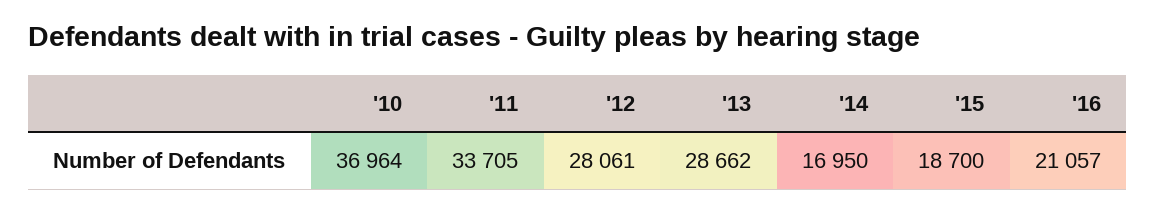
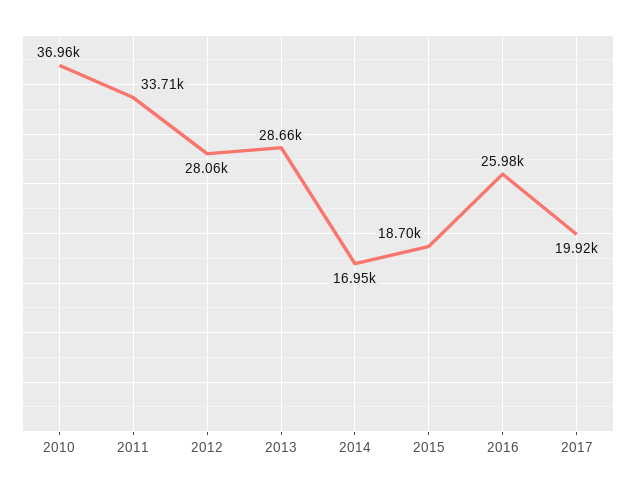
'16: 21057 -> 25980
2017: none -> 19920

